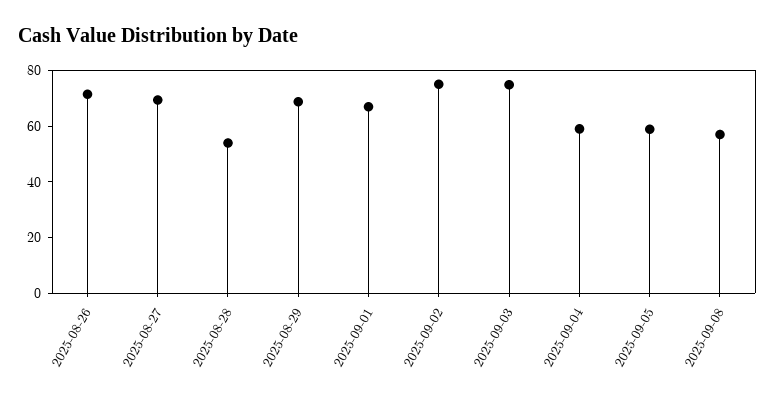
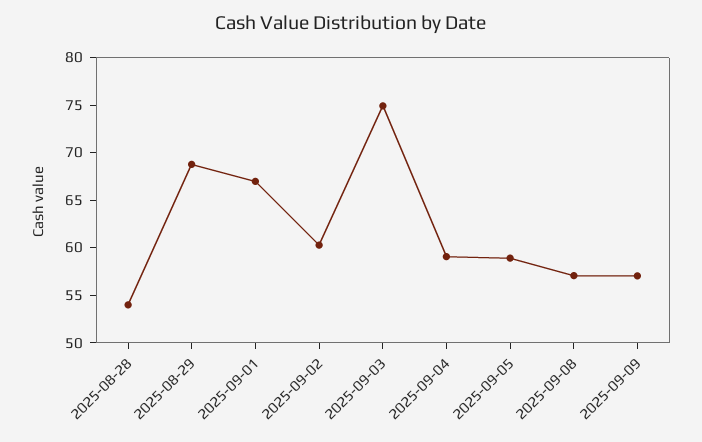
2025-08-26: 70 -> none
2025-08-27: 70 -> none
2025-09-02: 75 -> 60
2025-09-09: none -> 57

